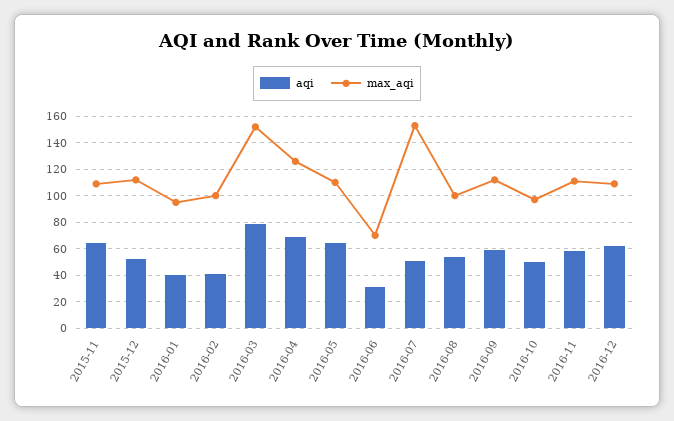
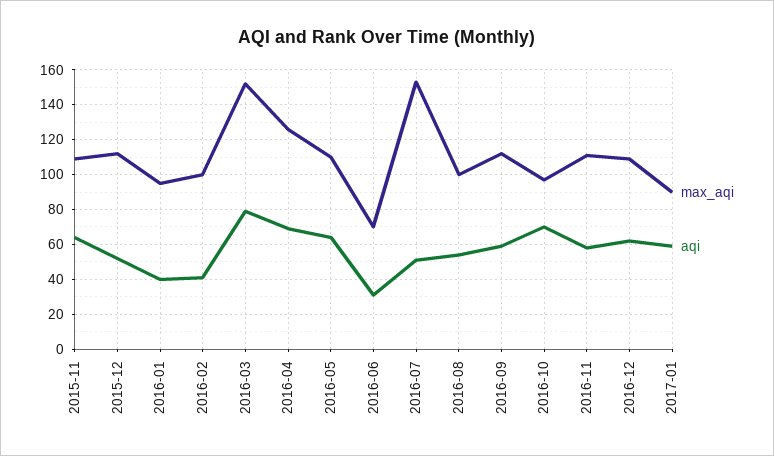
aqi, 2016-10: 50 -> 70
max_aqi, 2017-01: none -> 90
aqi, 2017-01: none -> 60

